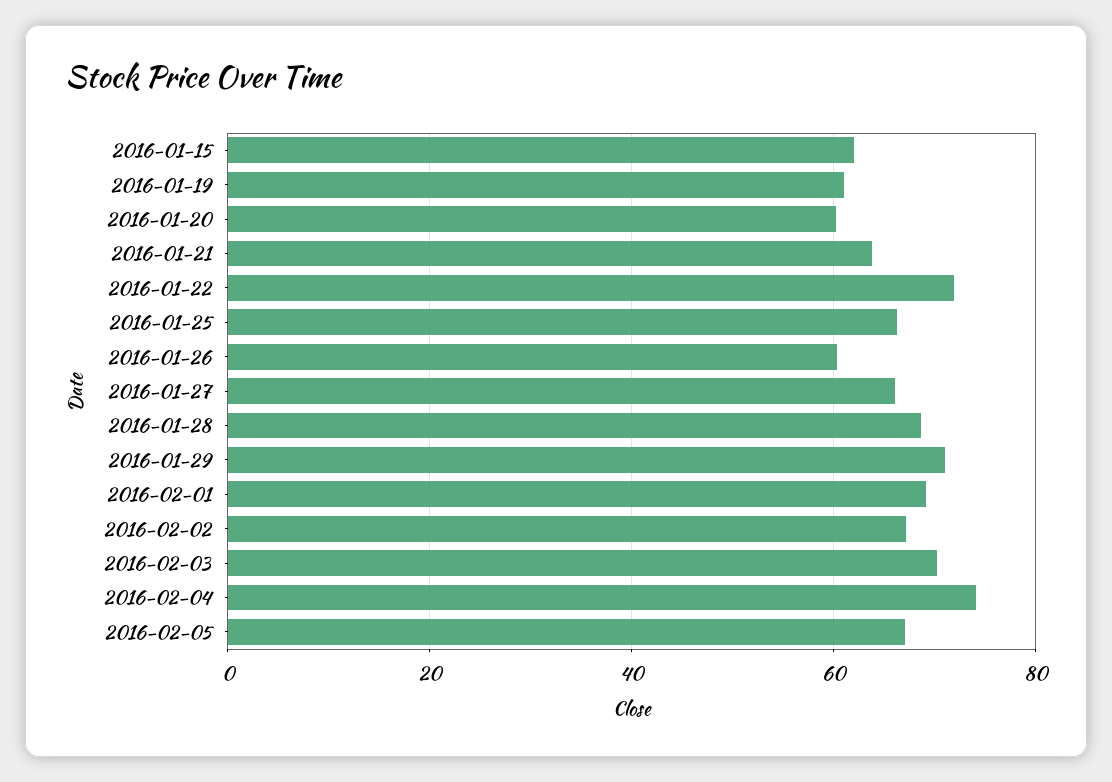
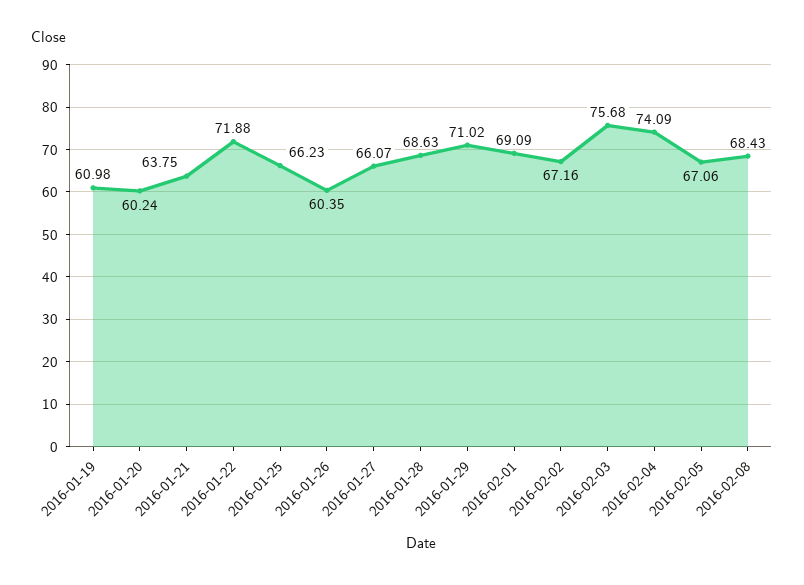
2016-01-15: 62 -> none
2016-02-03: 70 -> 75.68
2016-02-08: none -> 68.43

